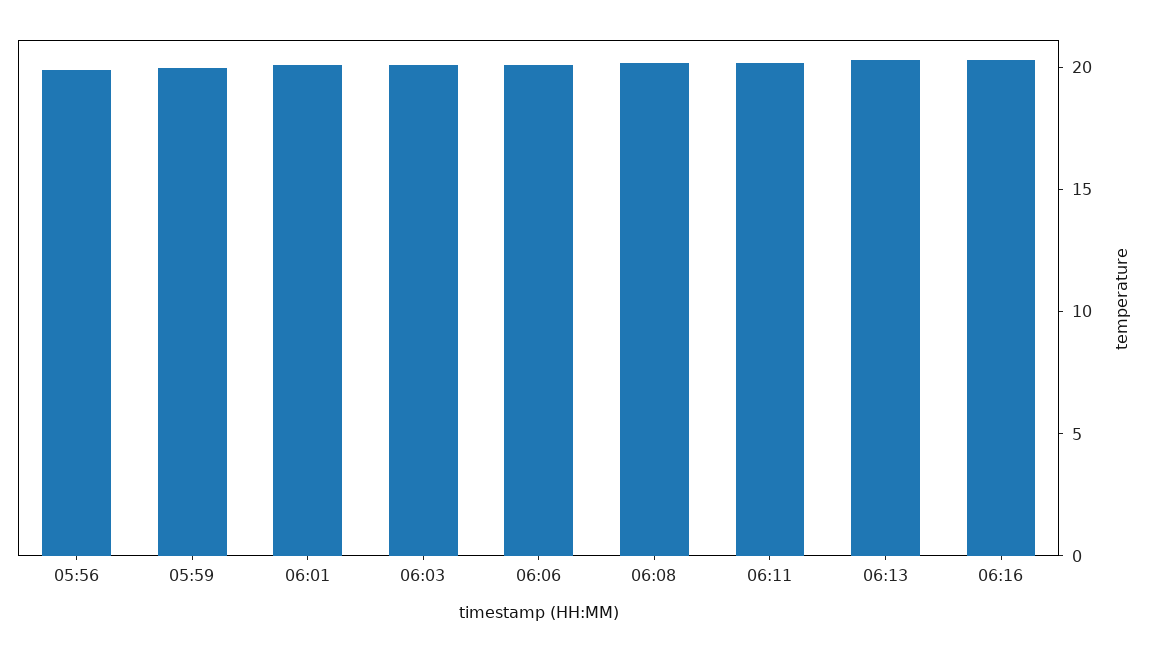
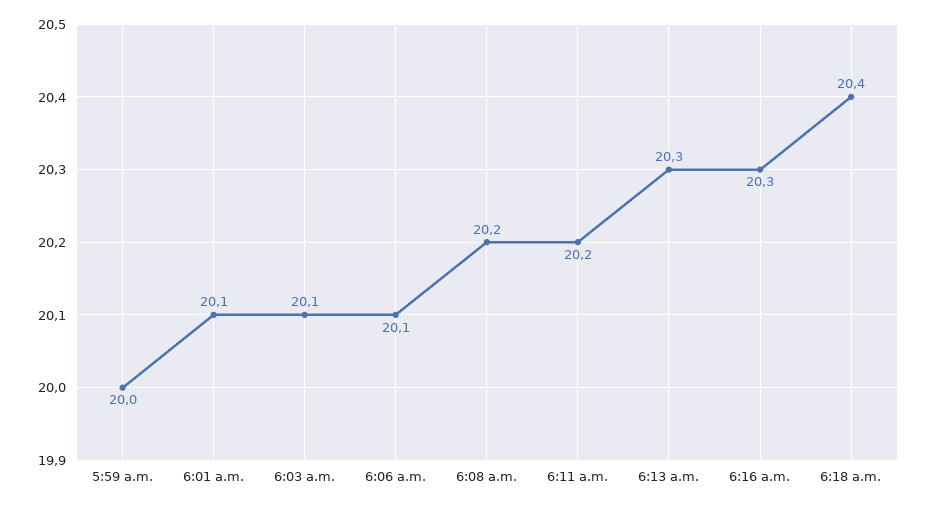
05:56: 20 -> none
6:18 a.m.: none -> 20.4

